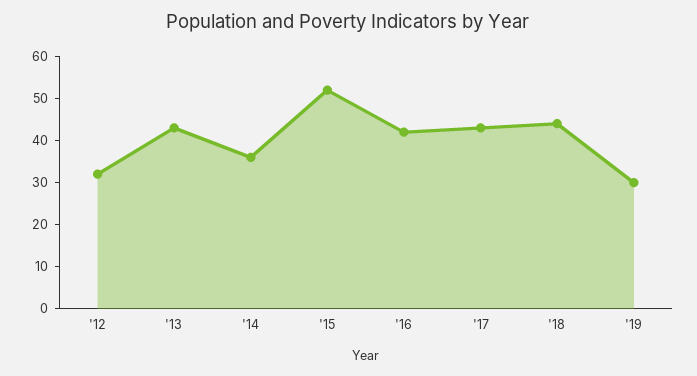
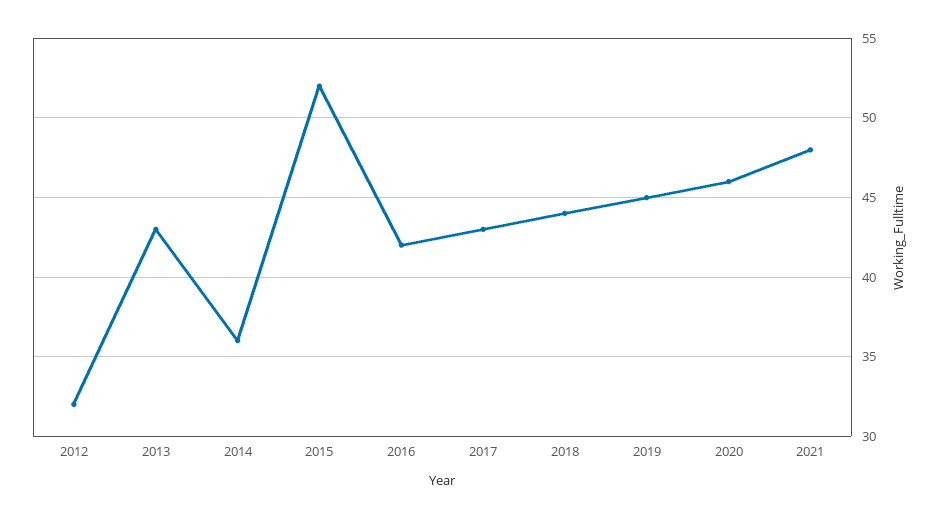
'19: 30 -> 45
2020: none -> 46
2021: none -> 48

